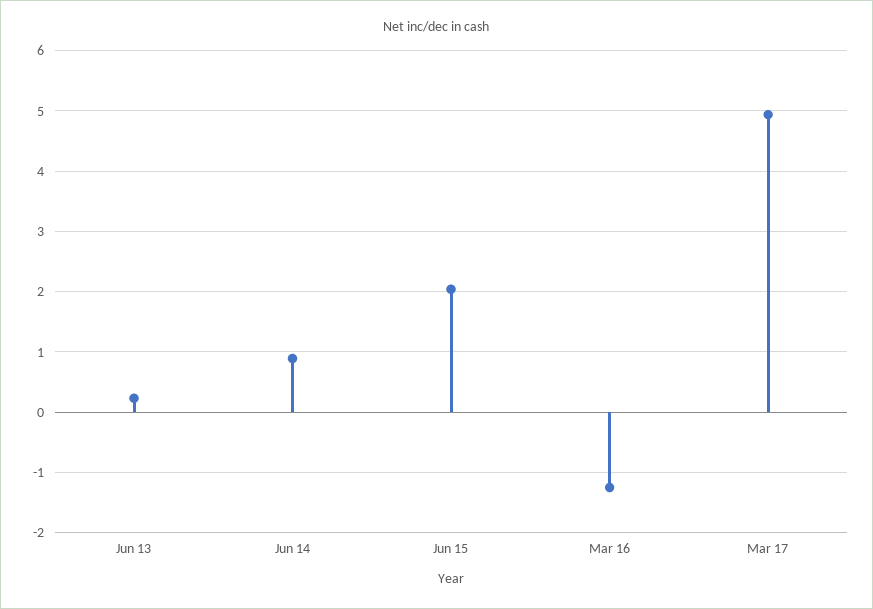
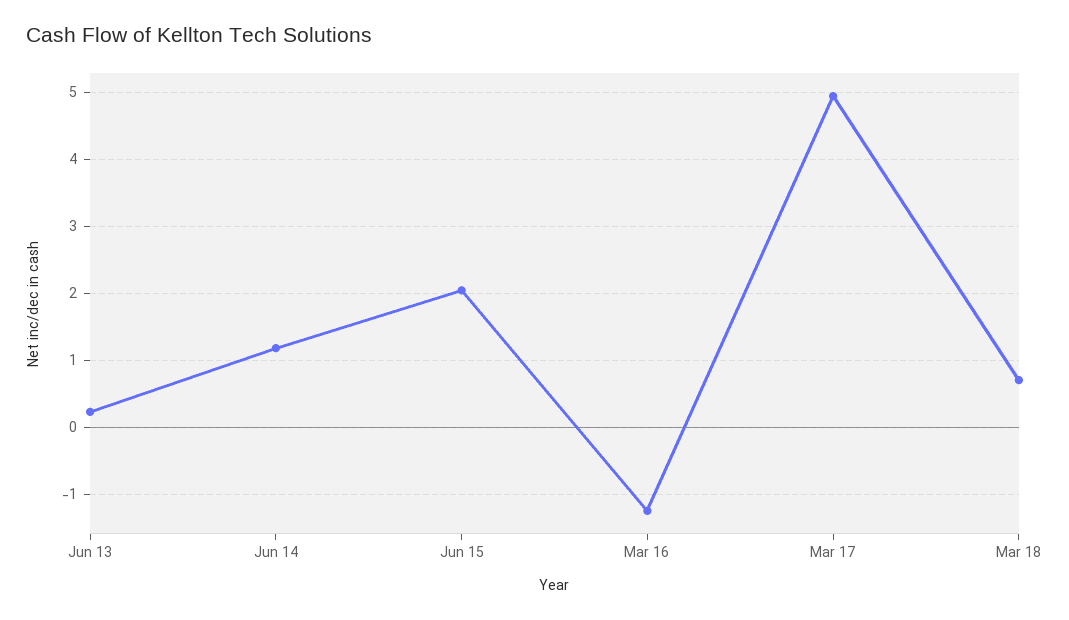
Jun 14: 0.9 -> 1.2
Mar 18: none -> 0.7

